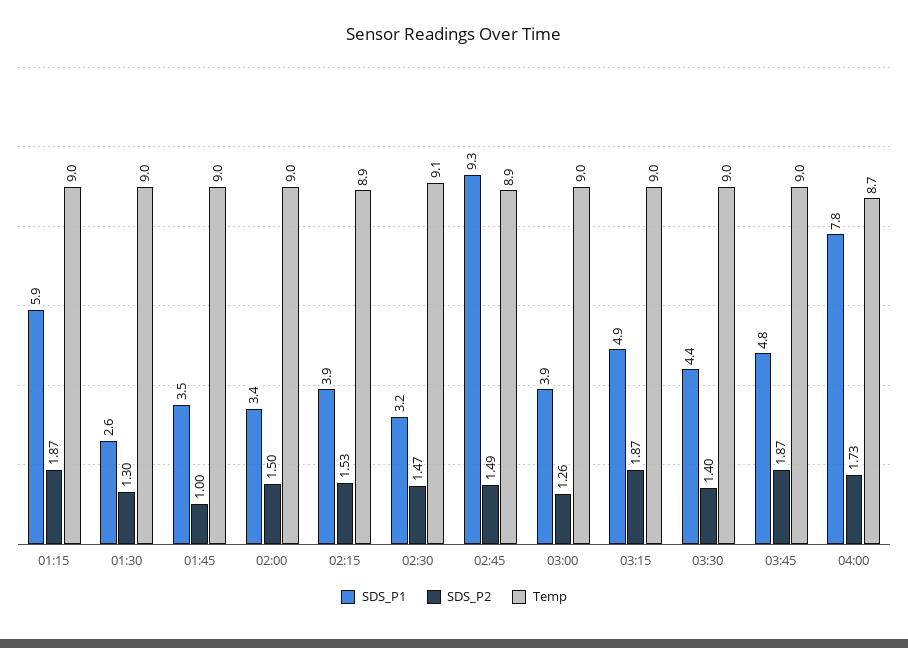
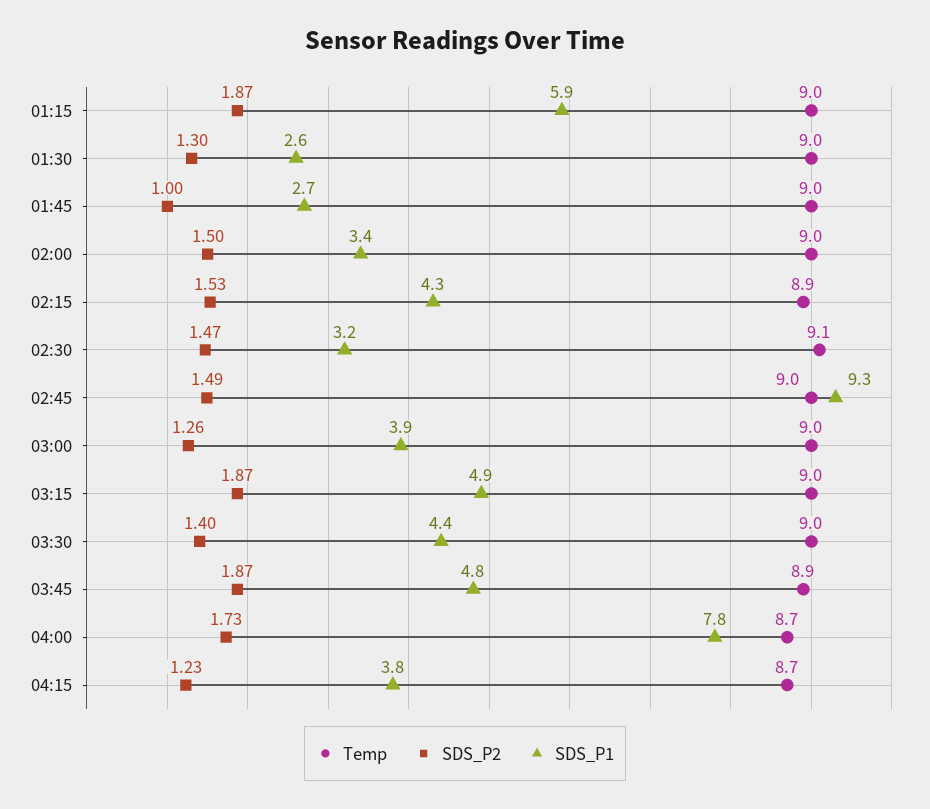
SDS_P1, 01:45: 3.5 -> 2.7
SDS_P1, 02:15: 3.9 -> 4.3
Temp, 02:45: 8.9 -> 9
Temp, 03:45: 9 -> 8.9
Temp, 04:15: none -> 8.7
SDS_P2, 04:15: none -> 1.23
SDS_P1, 04:15: none -> 3.8

